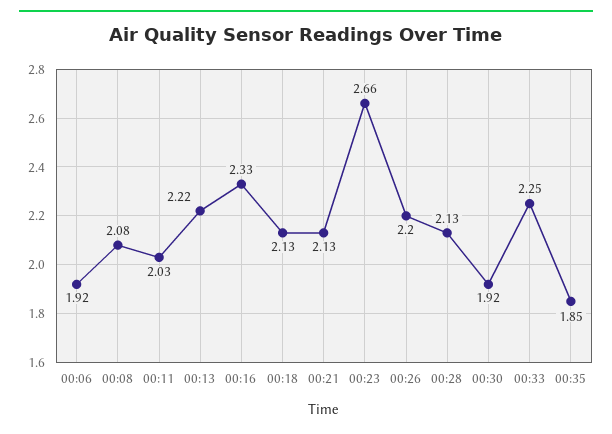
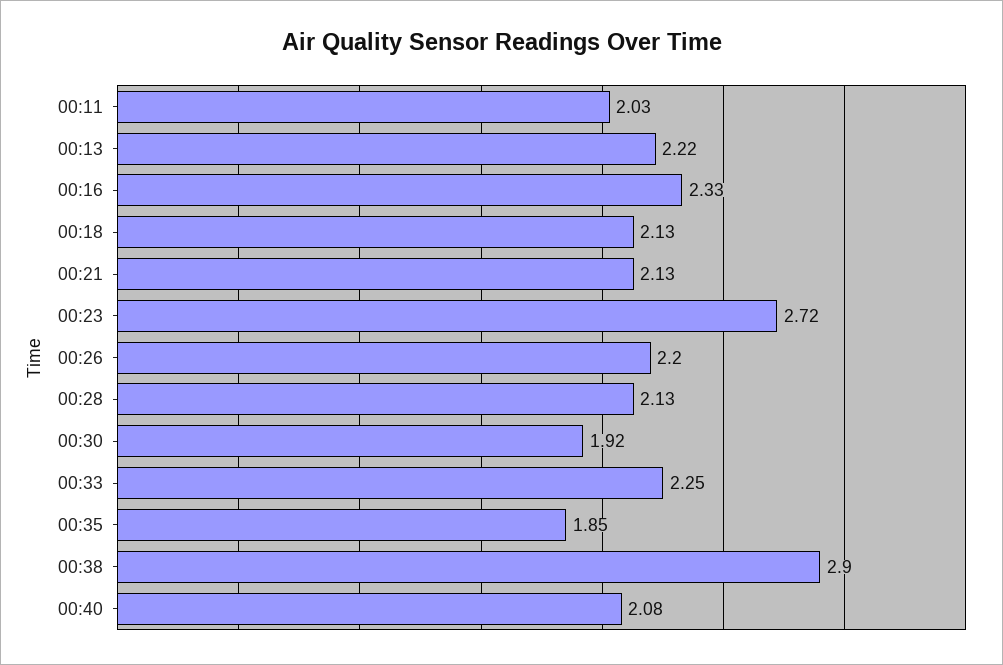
00:06: 1.92 -> none
00:08: 2.08 -> none
00:23: 2.66 -> 2.72
00:38: none -> 2.9
00:40: none -> 2.08

